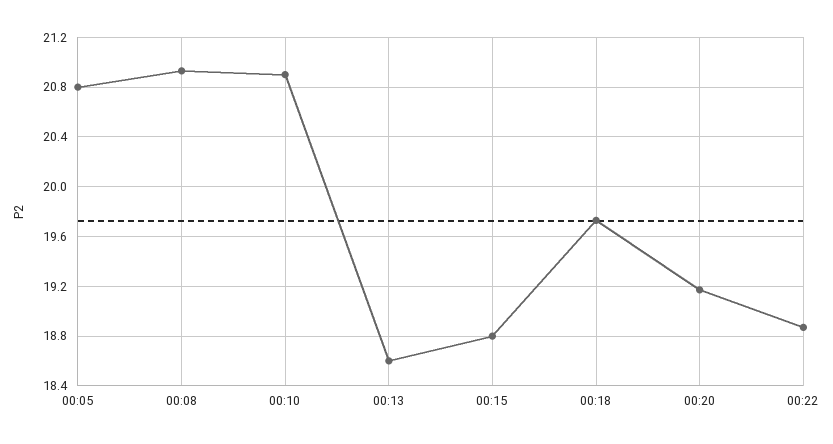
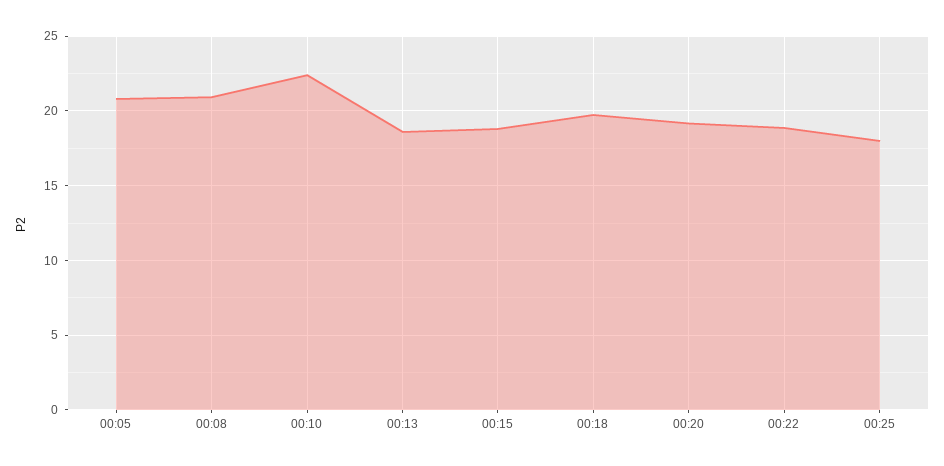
00:10: 20.9 -> 22.5
00:25: none -> 18

